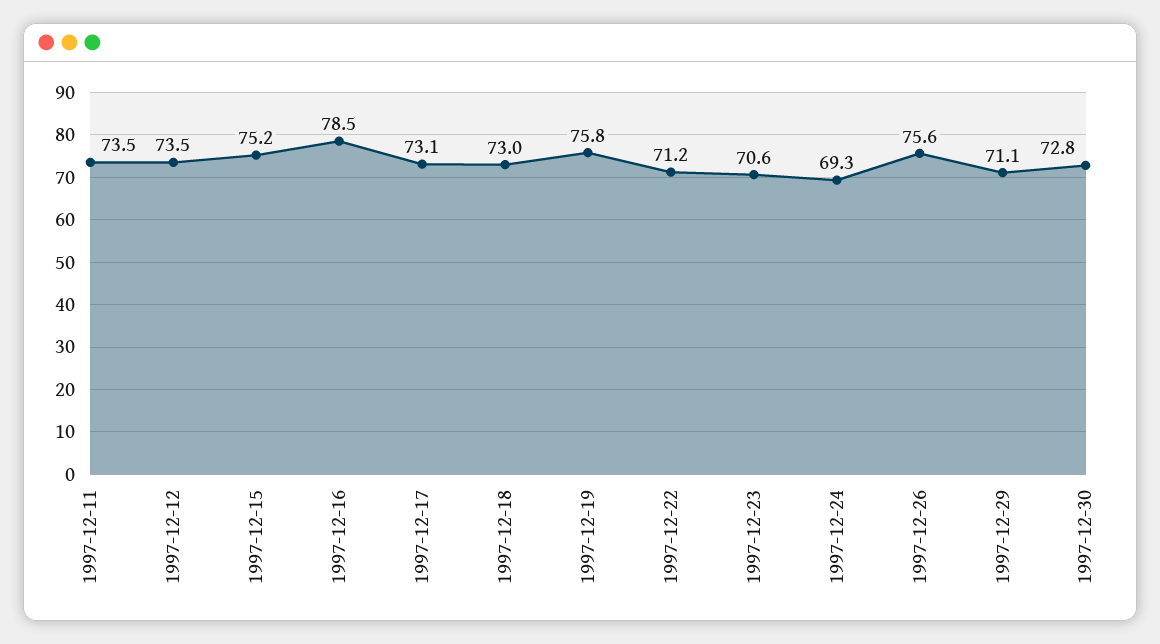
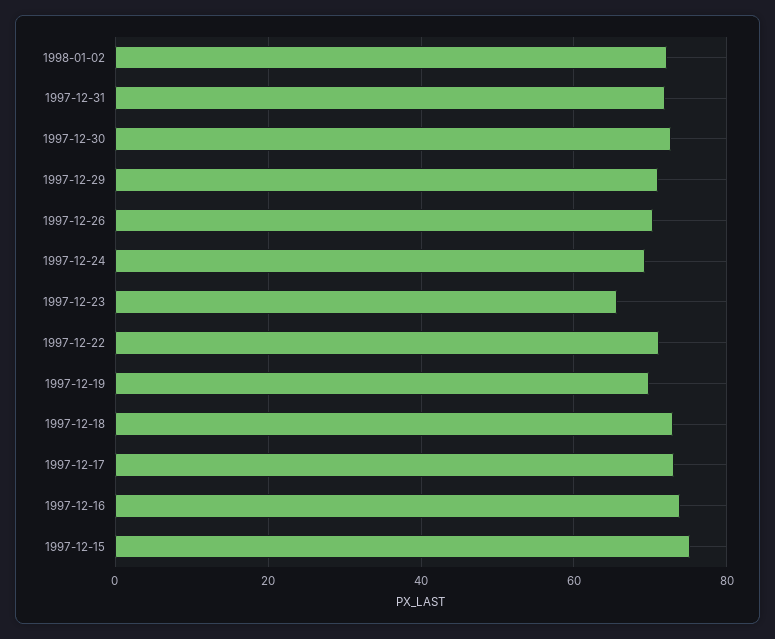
1997-12-11: 73.5 -> none
1997-12-12: 73.5 -> none
1997-12-16: 78.5 -> 74
1997-12-19: 75.8 -> 70
1997-12-23: 70.6 -> 66
1997-12-26: 75.6 -> 70
1998-01-02: none -> 72
1997-12-31: none -> 72

